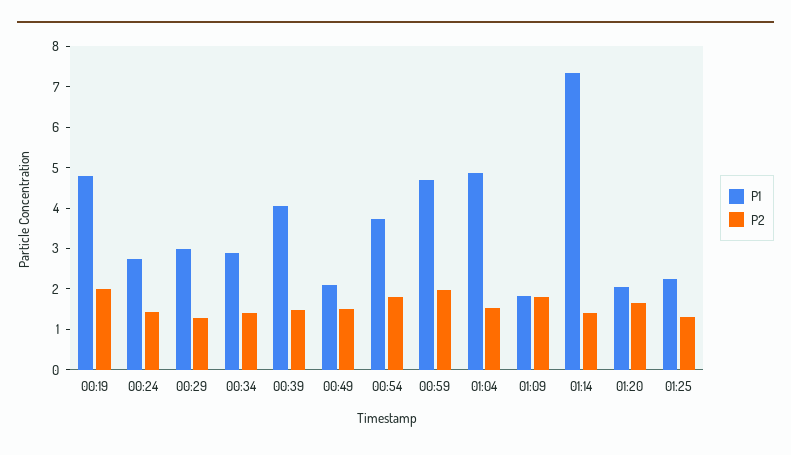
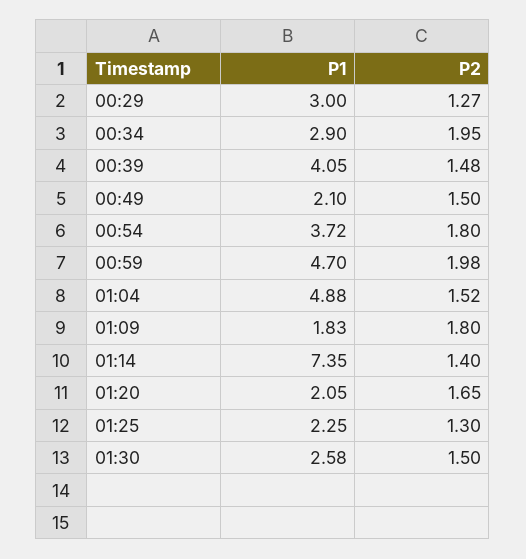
P1, 00:19: 4.8 -> none
P2, 00:19: 2 -> none
P1, 00:24: 2.8 -> none
P2, 00:24: 1.4 -> none
P2, 00:34: 1.4 -> 1.95
P1, 01:30: none -> 2.58
P2, 01:30: none -> 1.5

